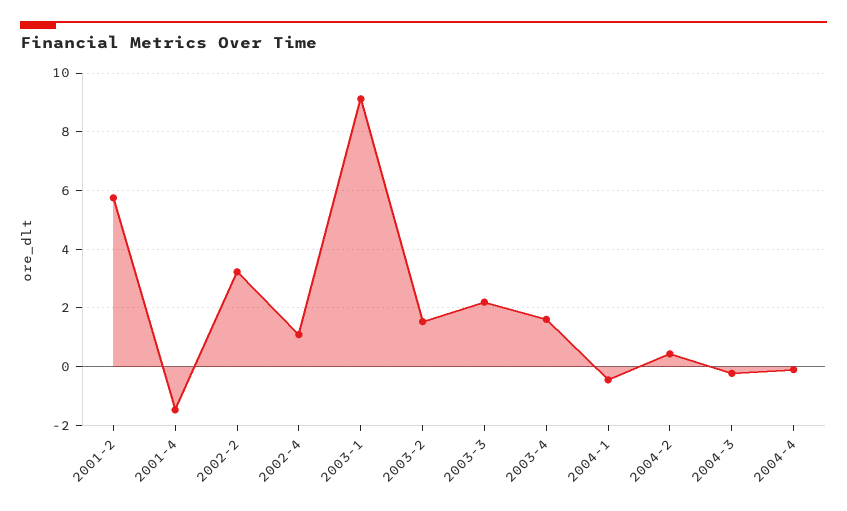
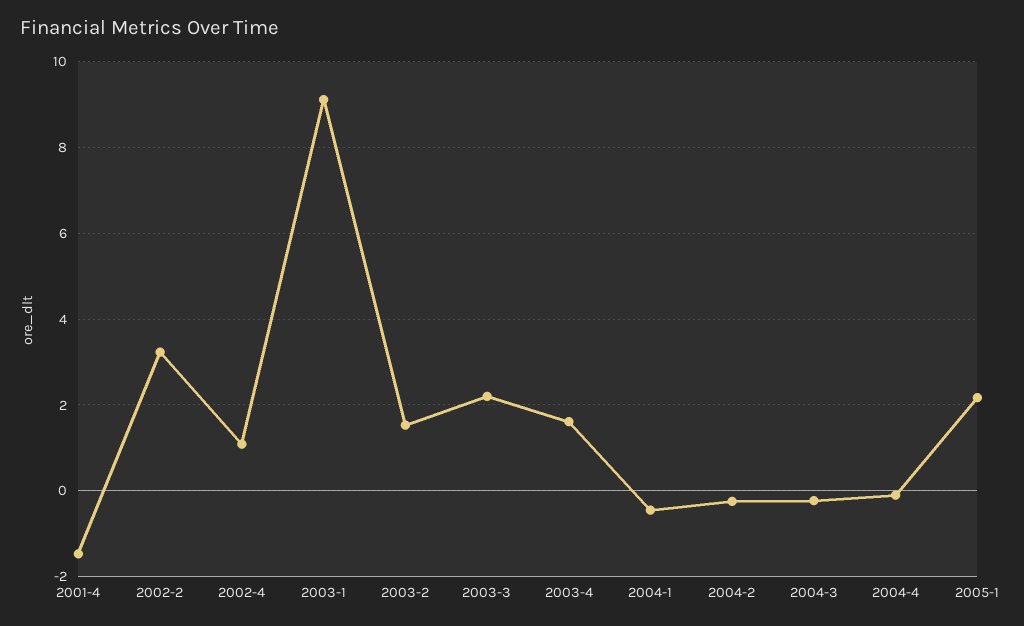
2001-2: 5.75 -> none
2004-2: 0.5 -> -0.2
2005-1: none -> 2.2

